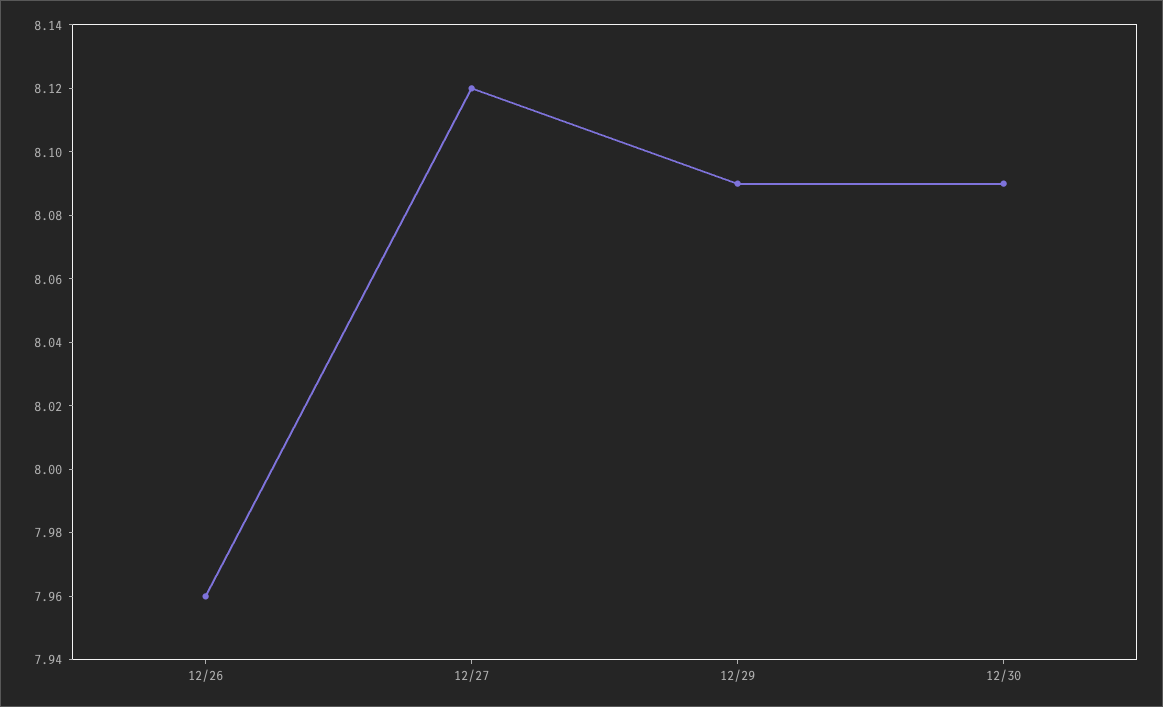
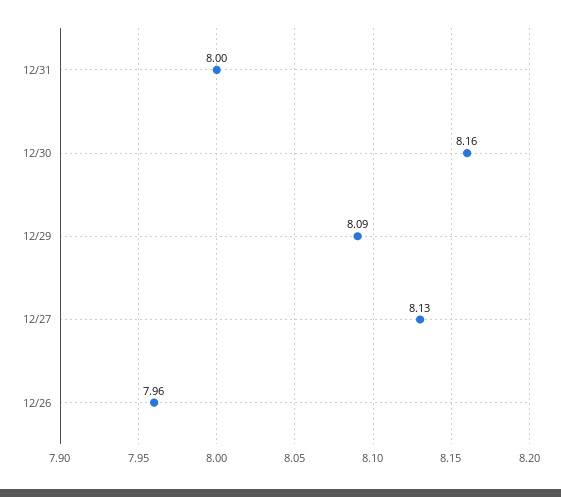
12/27: 8.12 -> 8.13
12/30: 8.09 -> 8.16
12/31: none -> 8

